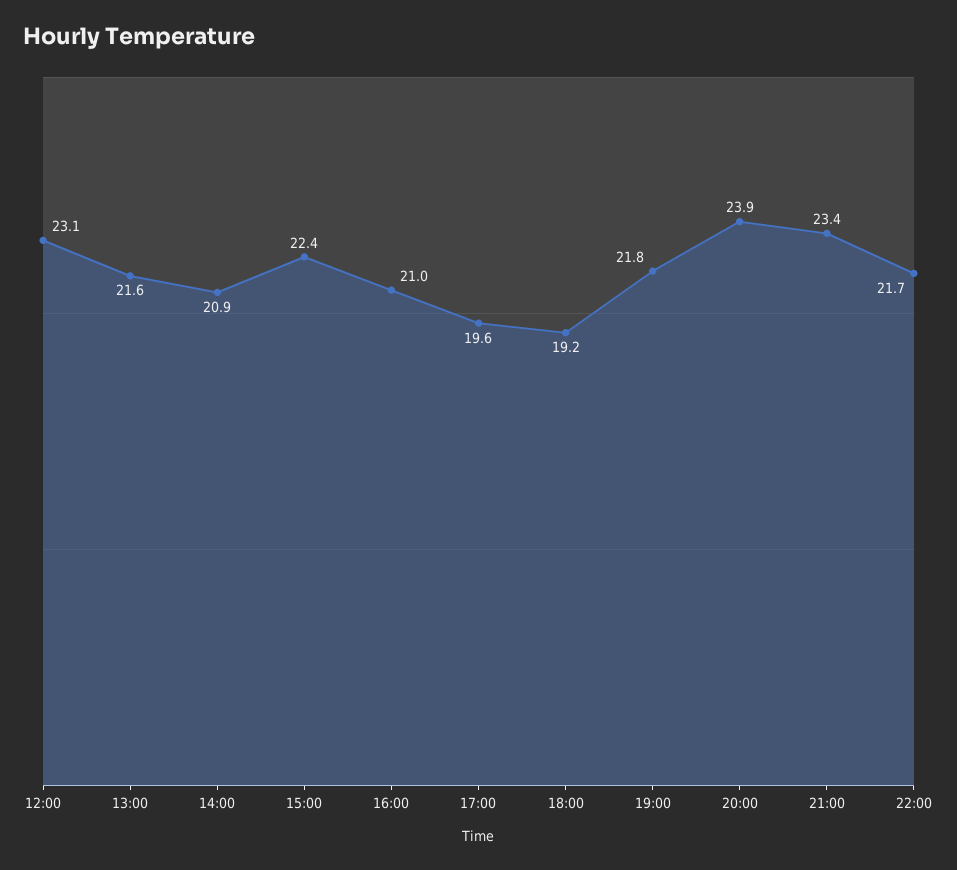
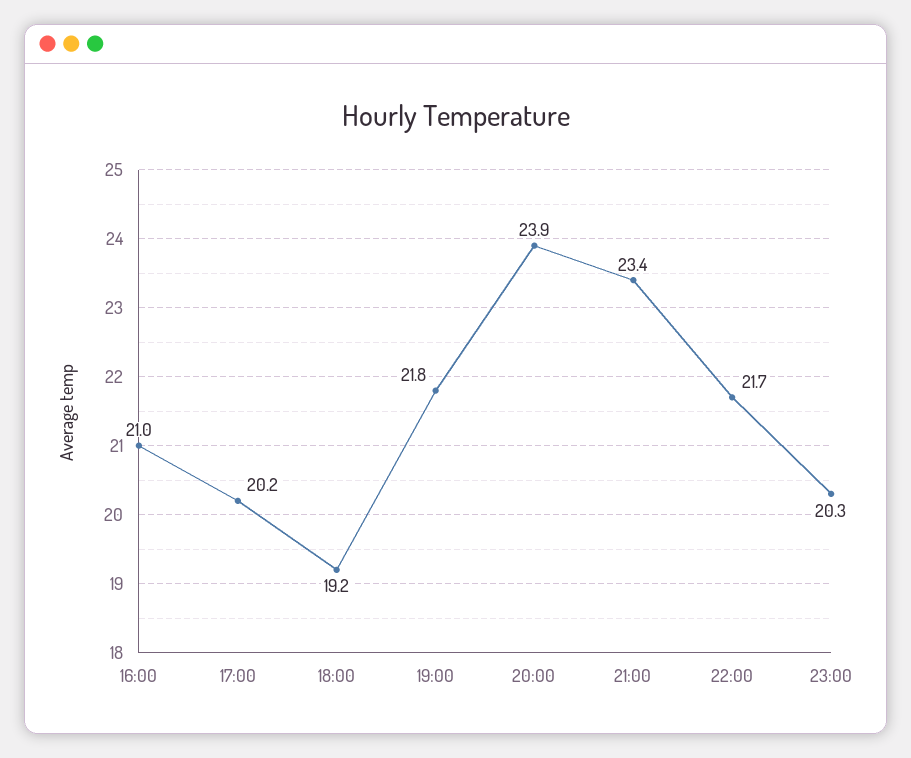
12:00: 23.1 -> none
13:00: 21.6 -> none
14:00: 20.9 -> none
15:00: 22.4 -> none
17:00: 19.6 -> 20.2
23:00: none -> 20.3

